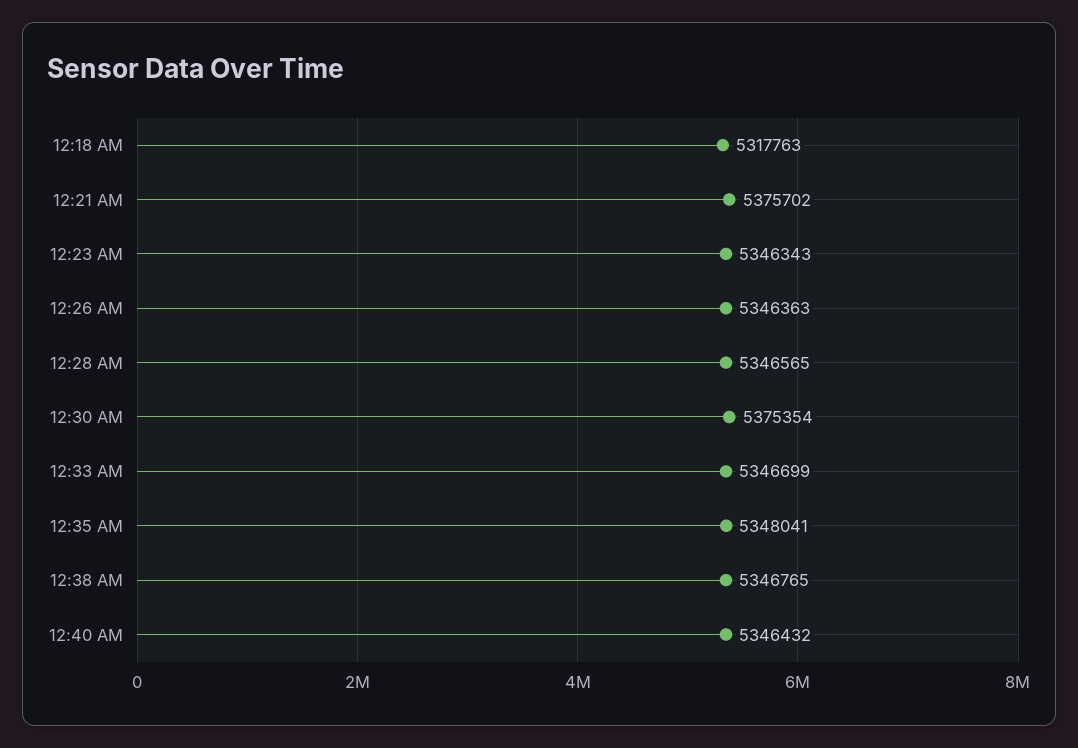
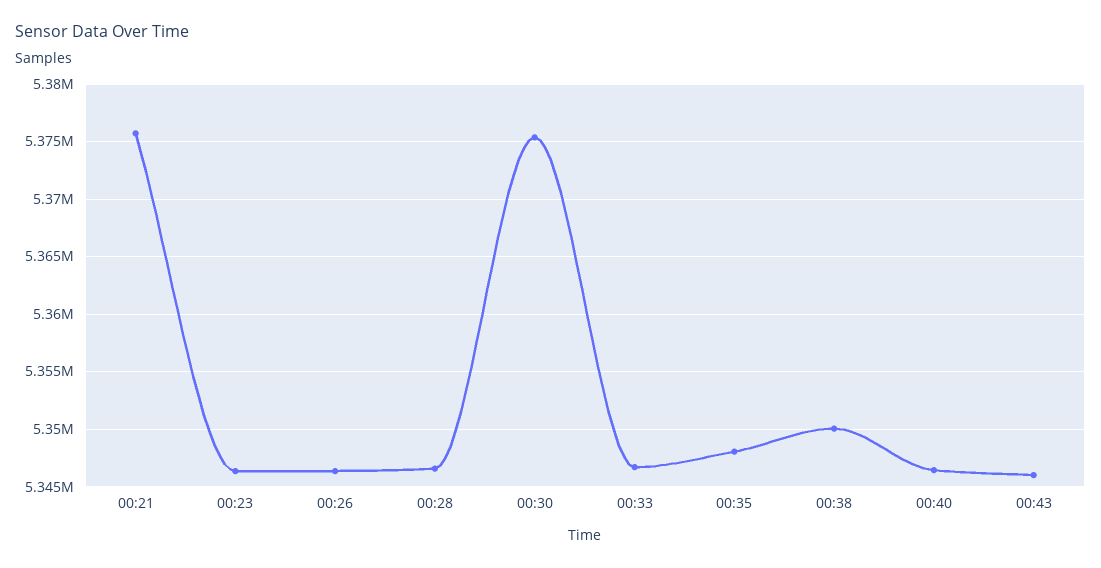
12:18 AM: 5317763 -> none
12:38 AM: 5346765 -> 5350000
00:43: none -> 5346000

